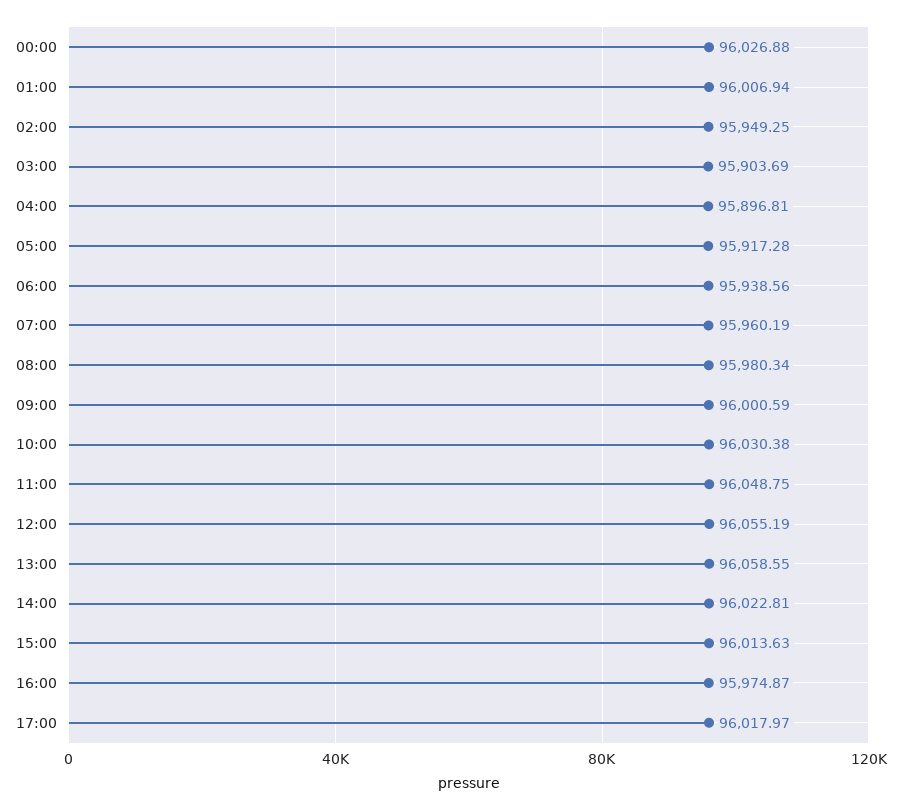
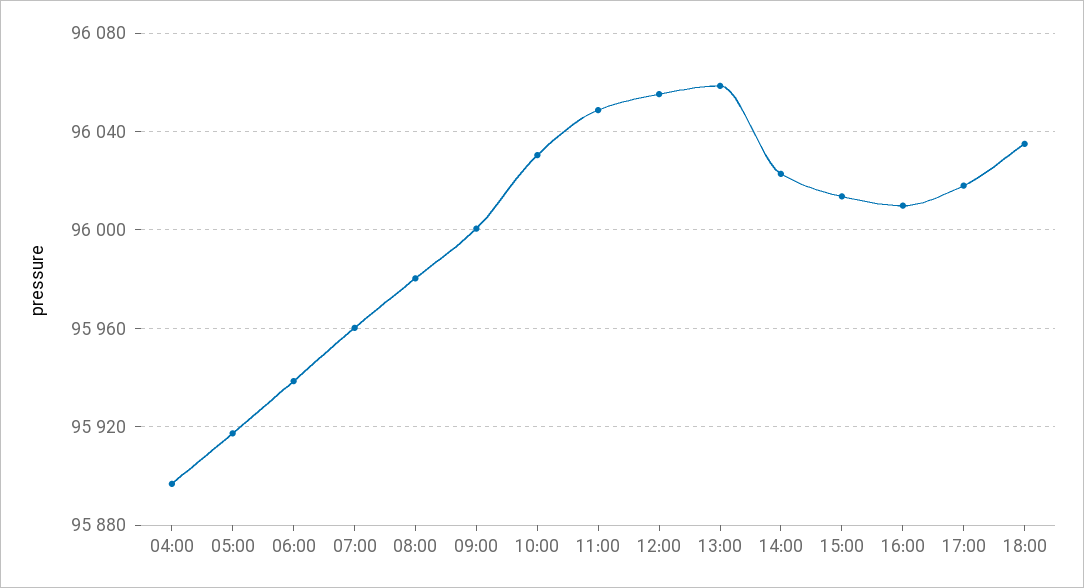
00:00: 96026.88 -> none
01:00: 96006.94 -> none
02:00: 95949.25 -> none
03:00: 95903.69 -> none
16:00: 95974.87 -> 96010
18:00: none -> 96035

